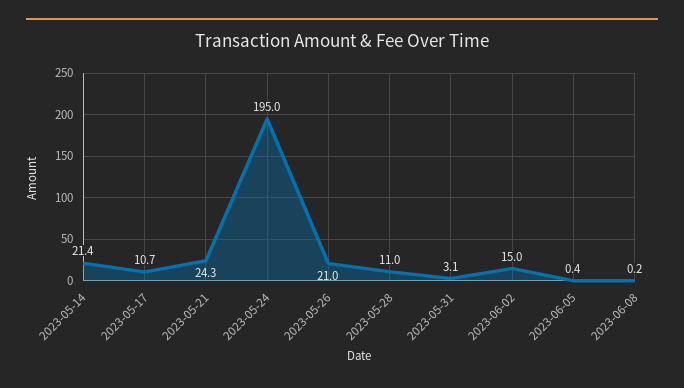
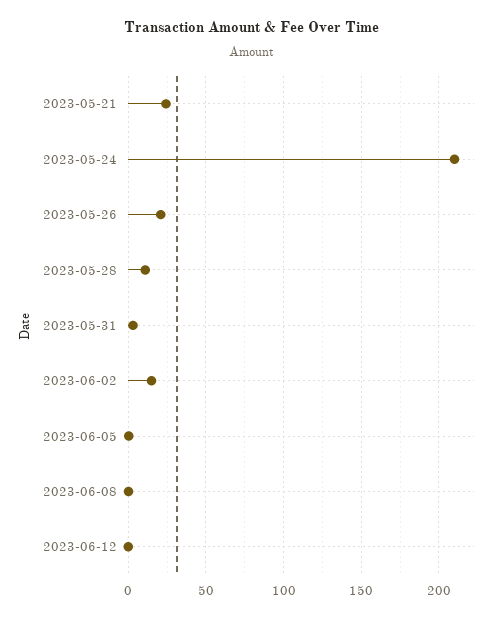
2023-05-14: 21.4 -> none
2023-05-17: 10.7 -> none
2023-05-24: 195 -> 210
2023-06-12: none -> 0

